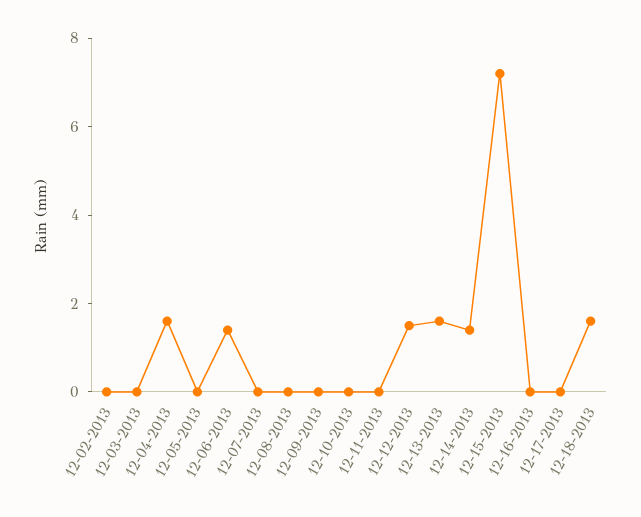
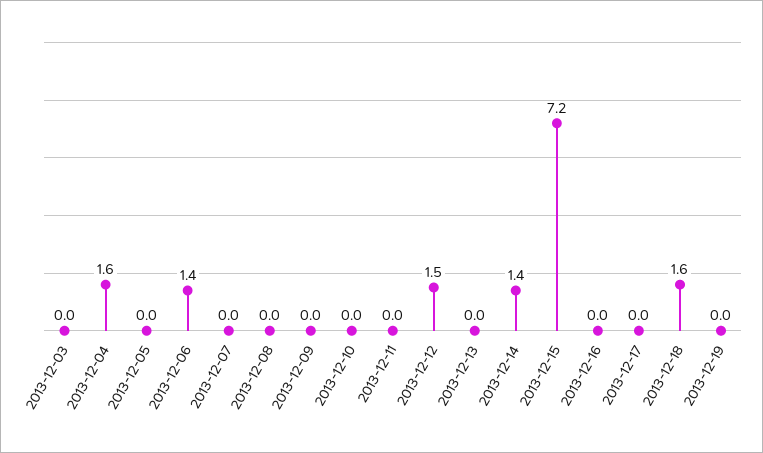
12-02-2013: 0 -> none
12-13-2013: 1.5 -> 0
2013-12-19: none -> 0

